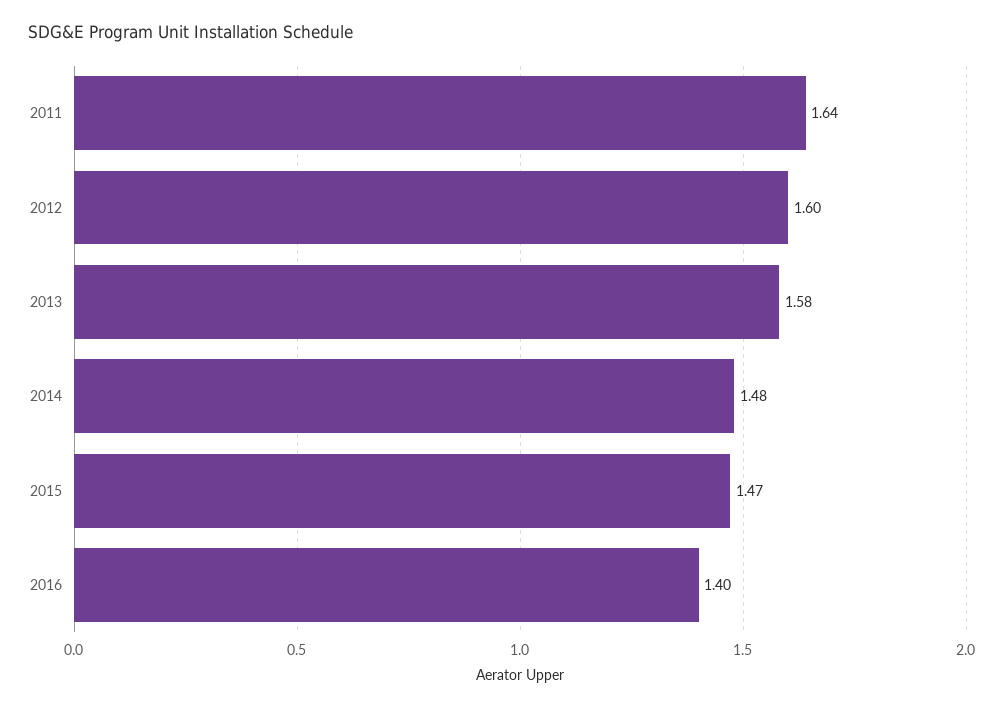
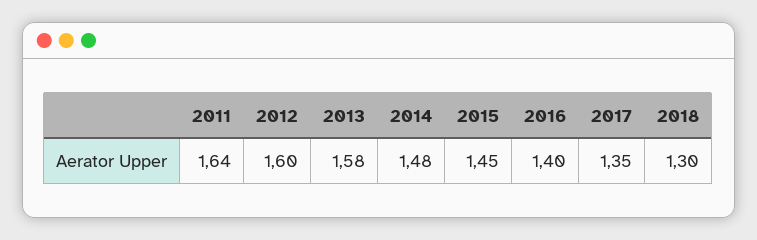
2015: 1.47 -> 1.45
2017: none -> 1.35
2018: none -> 1.3

